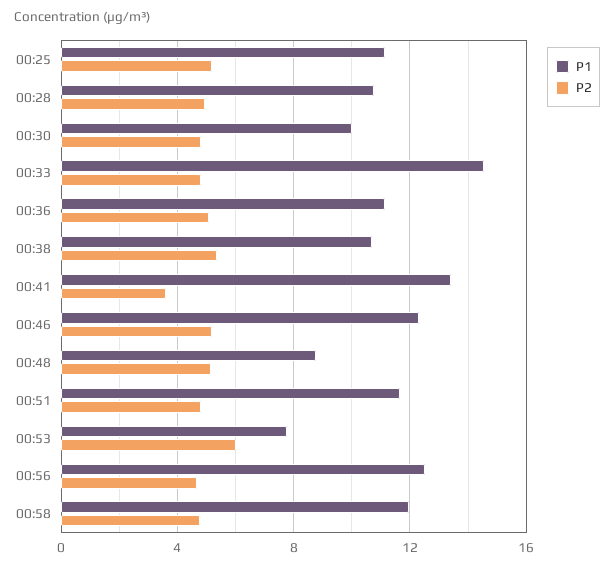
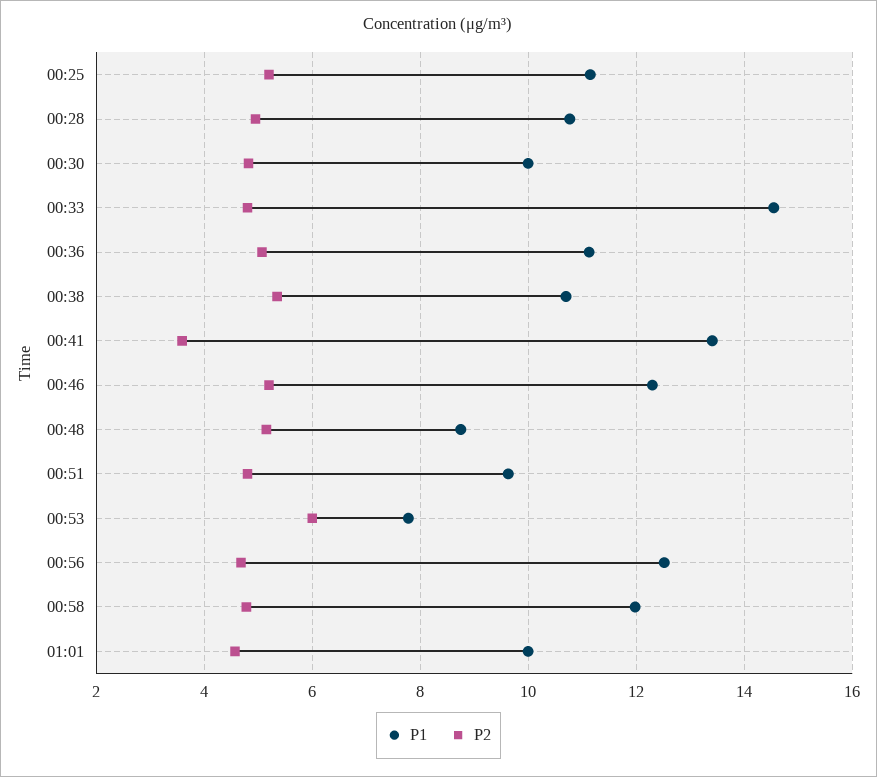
P1, 00:51: 11.5 -> 9.6
P1, 01:01: none -> 10
P2, 01:01: none -> 4.6

